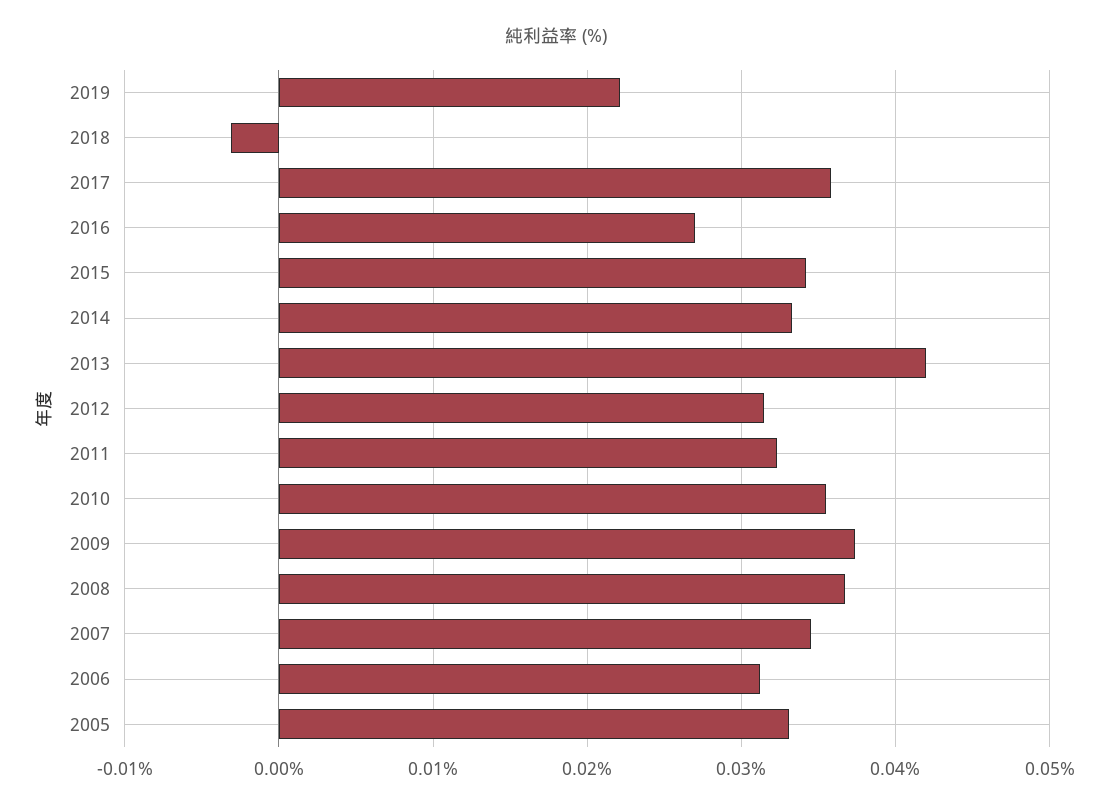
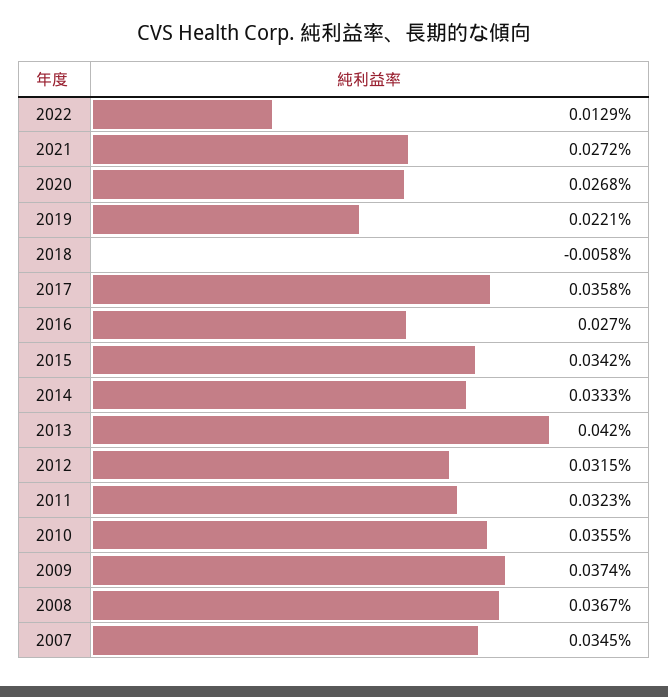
2018: -0.003 -> -0.0058
2006: 0.031 -> none
2005: 0.033 -> none
2022: none -> 0.0129
2021: none -> 0.0272
2020: none -> 0.0268

